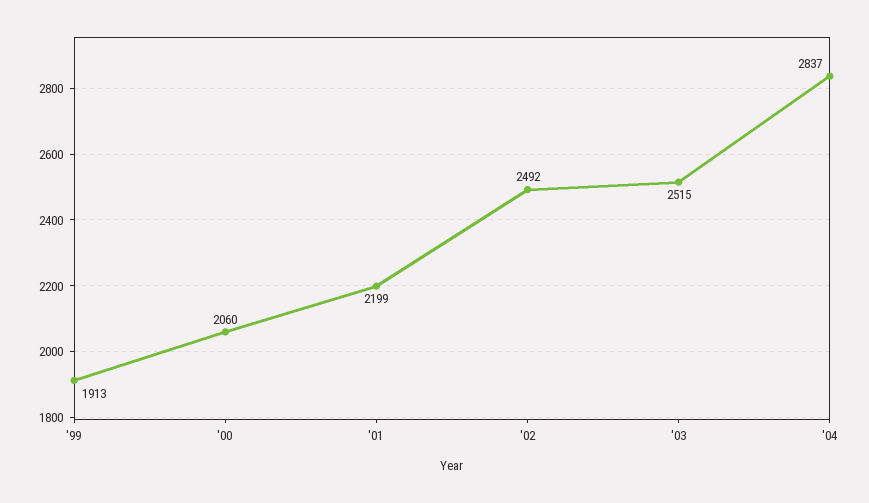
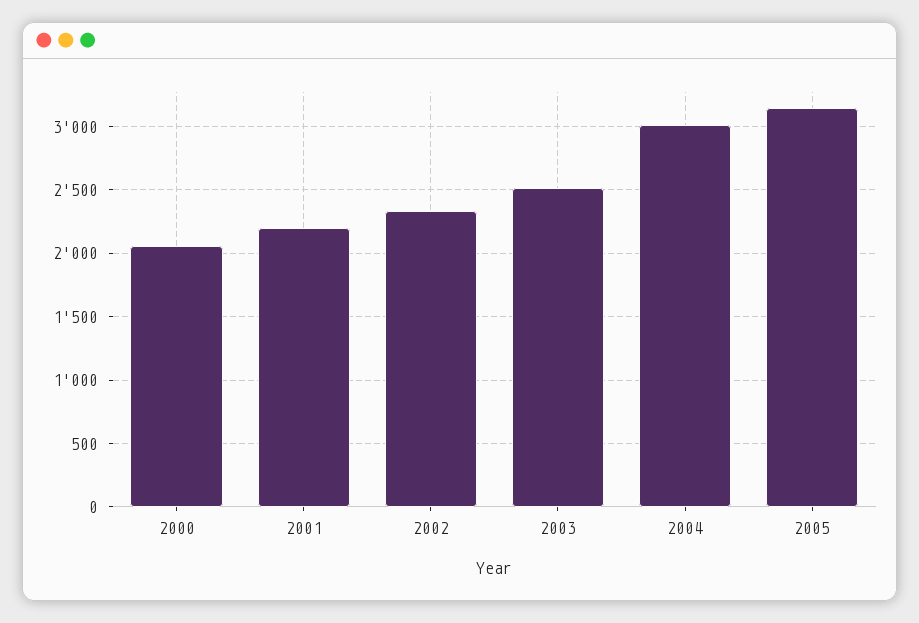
'99: 1913 -> none
'02: 2492 -> 2350
'04: 2837 -> 3000
2005: none -> 3150

